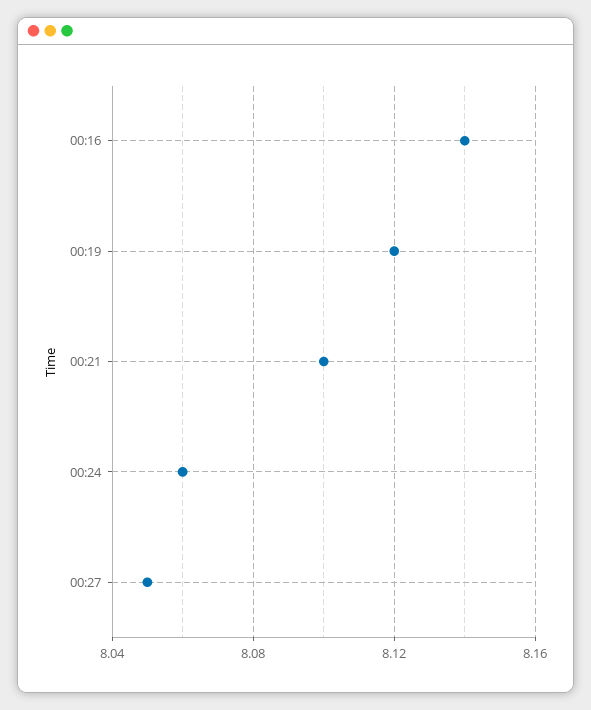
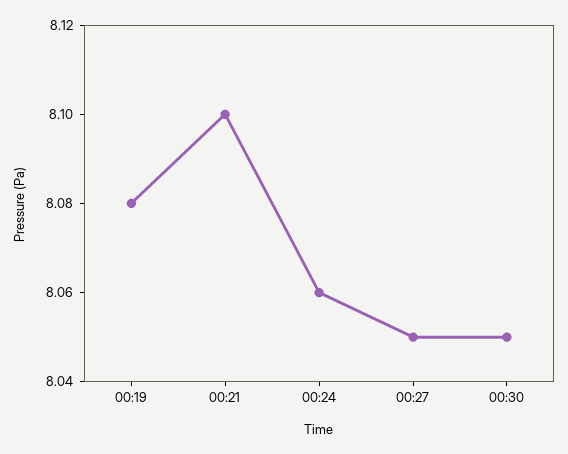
00:16: 8.14 -> none
00:19: 8.12 -> 8.08
00:30: none -> 8.05

